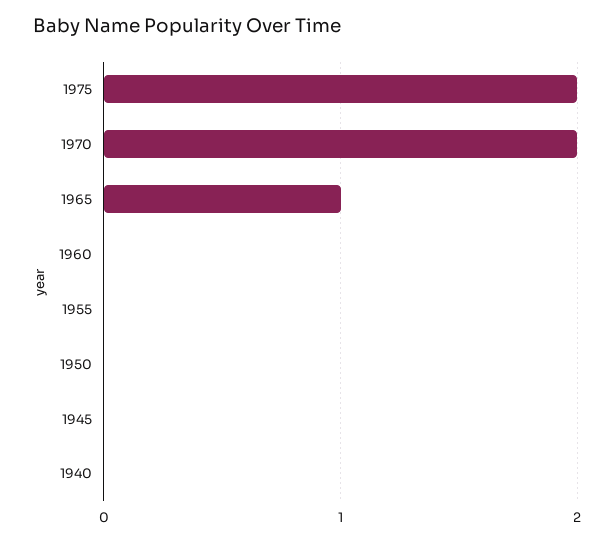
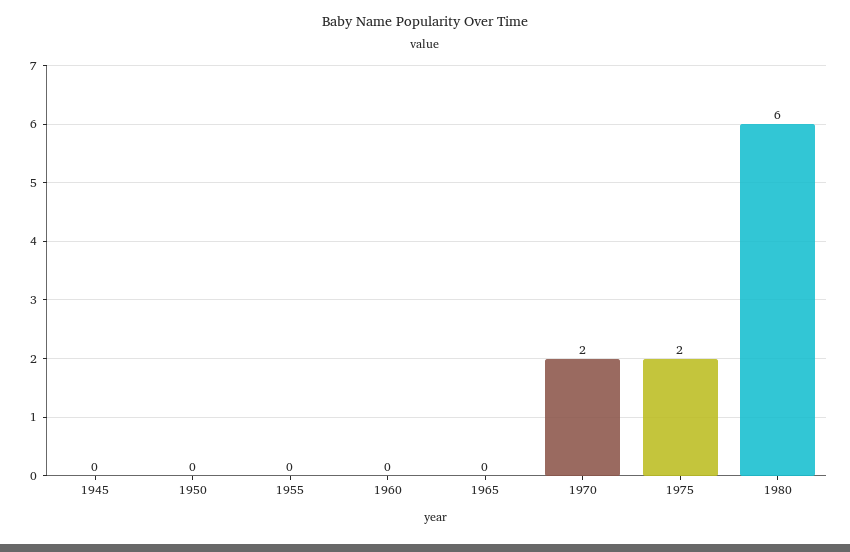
1965: 1 -> 0
1940: 0 -> none
1980: none -> 6

